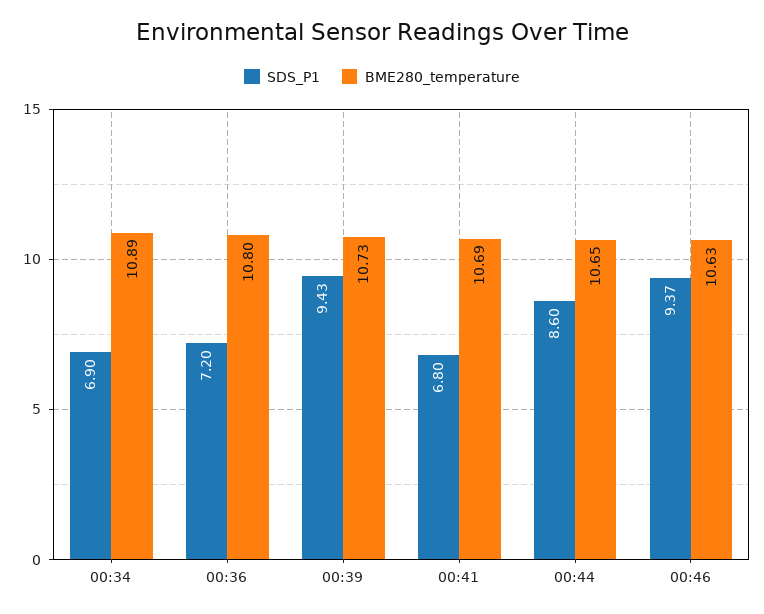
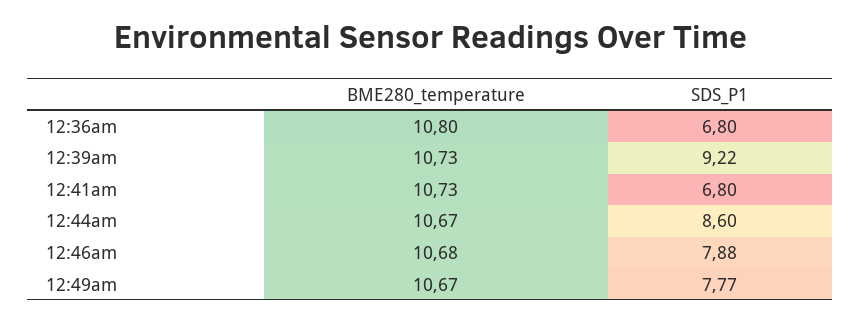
SDS_P1, 00:34: 6.9 -> none
BME280_temperature, 00:34: 10.89 -> none
SDS_P1, 00:36: 7.2 -> 6.8
SDS_P1, 00:39: 9.43 -> 9.22
BME280_temperature, 00:41: 10.69 -> 10.73
BME280_temperature, 00:44: 10.65 -> 10.67
SDS_P1, 00:46: 9.37 -> 7.88
BME280_temperature, 00:46: 10.63 -> 10.68
BME280_temperature, 12:49am: none -> 10.67
SDS_P1, 12:49am: none -> 7.77

